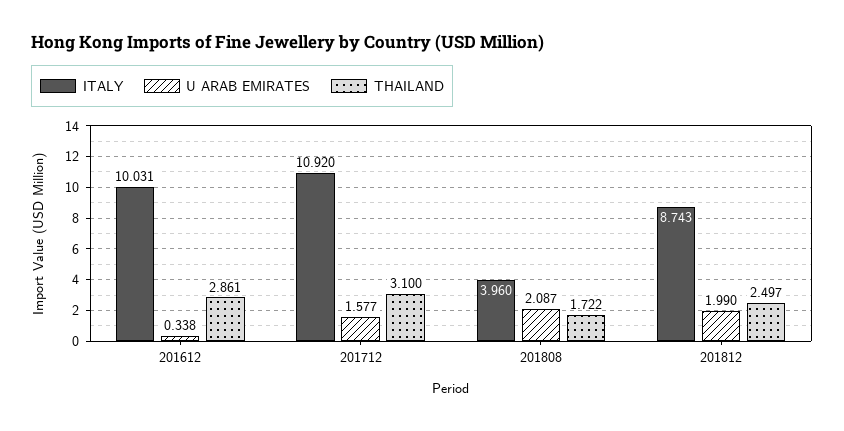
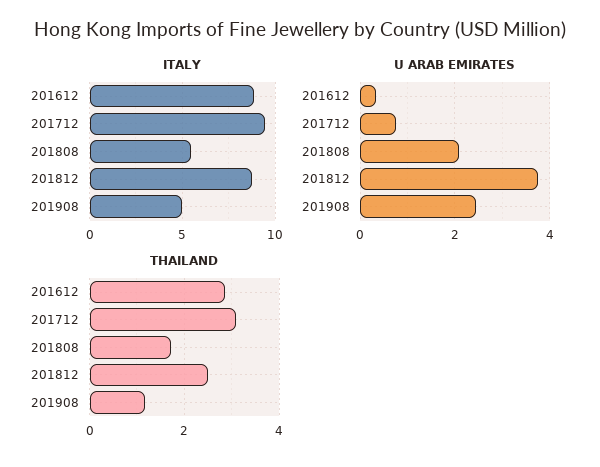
ITALY, 201612: 10.031 -> 9
ITALY, 201712: 10.92 -> 9.5
U ARAB EMIRATES, 201712: 1.577 -> 0.8
ITALY, 201808: 3.96 -> 5.5
U ARAB EMIRATES, 201812: 1.99 -> 3.8
ITALY, 201908: none -> 5
U ARAB EMIRATES, 201908: none -> 2.4
THAILAND, 201908: none -> 1.2

